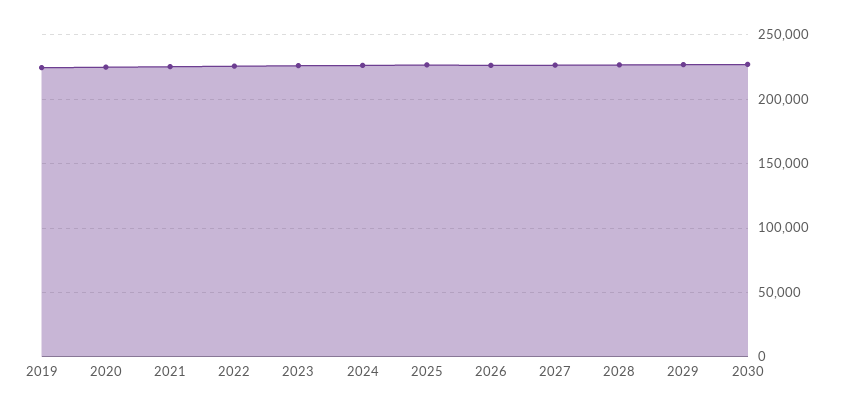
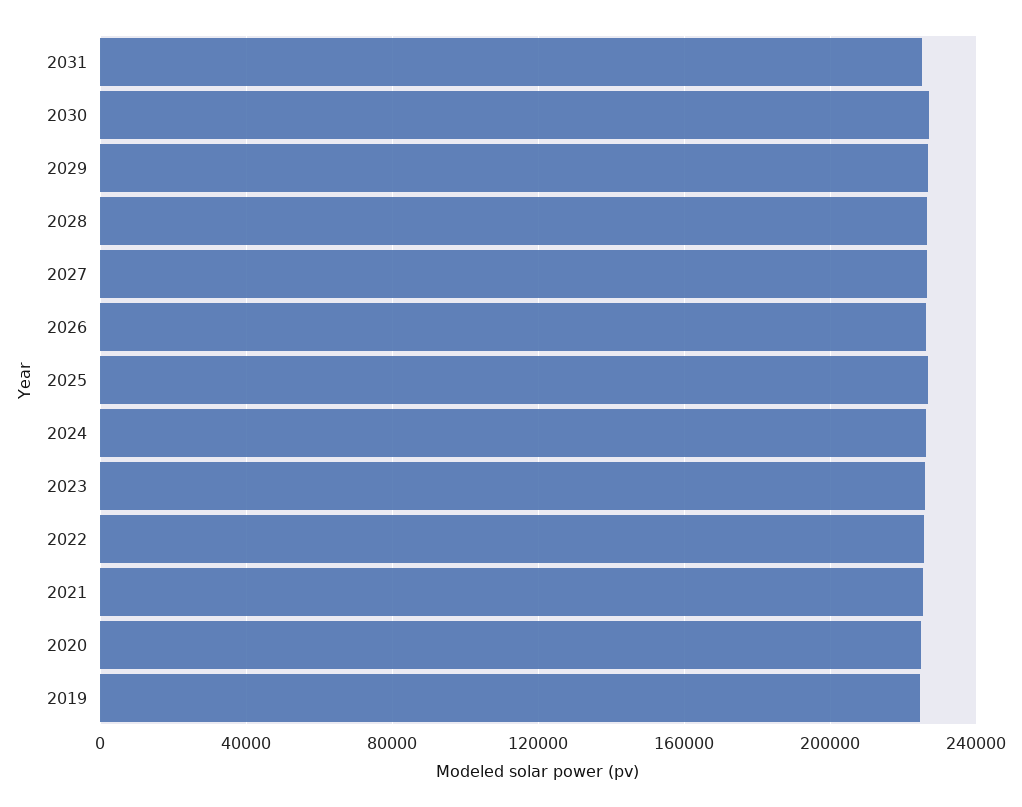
2031: none -> 225000

